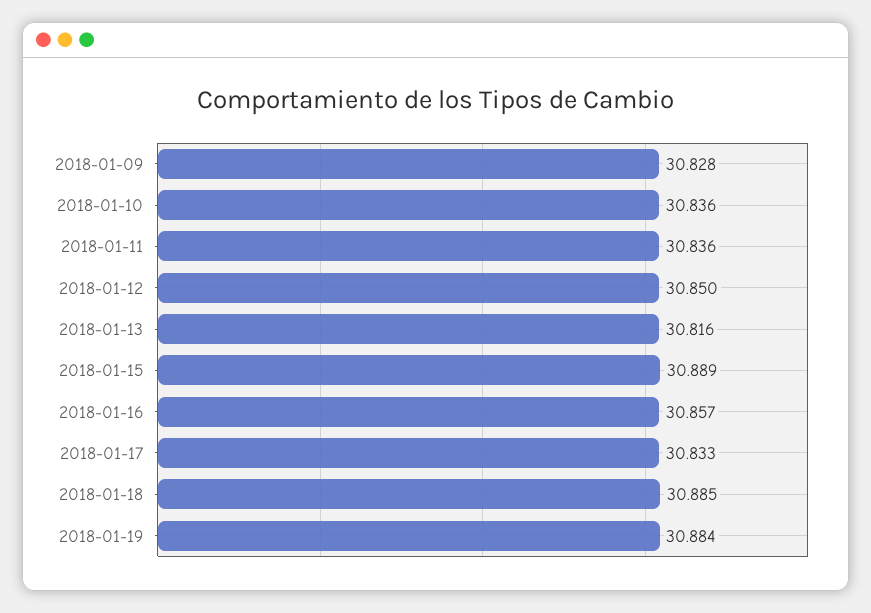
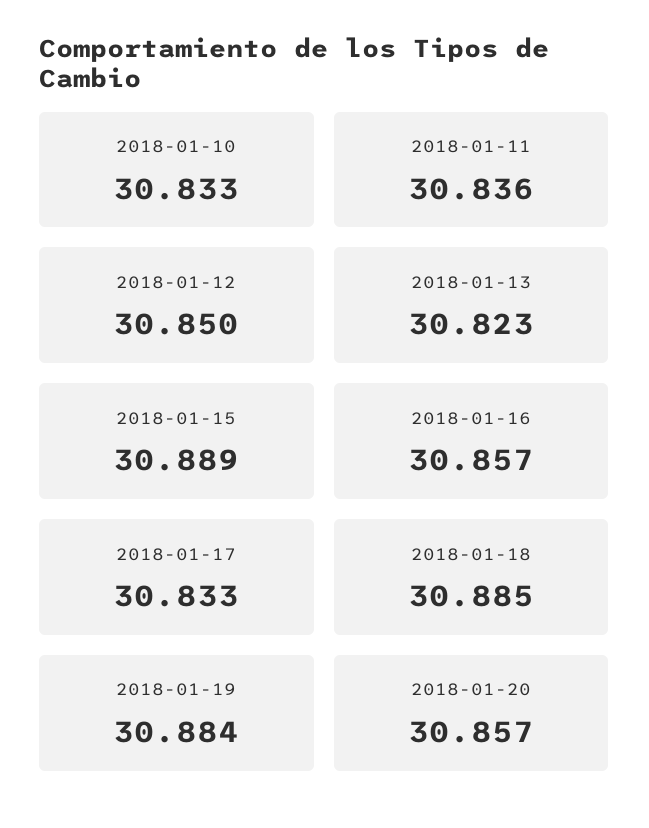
2018-01-09: 30.828 -> none
2018-01-10: 30.836 -> 30.833
2018-01-13: 30.816 -> 30.823
2018-01-20: none -> 30.857

